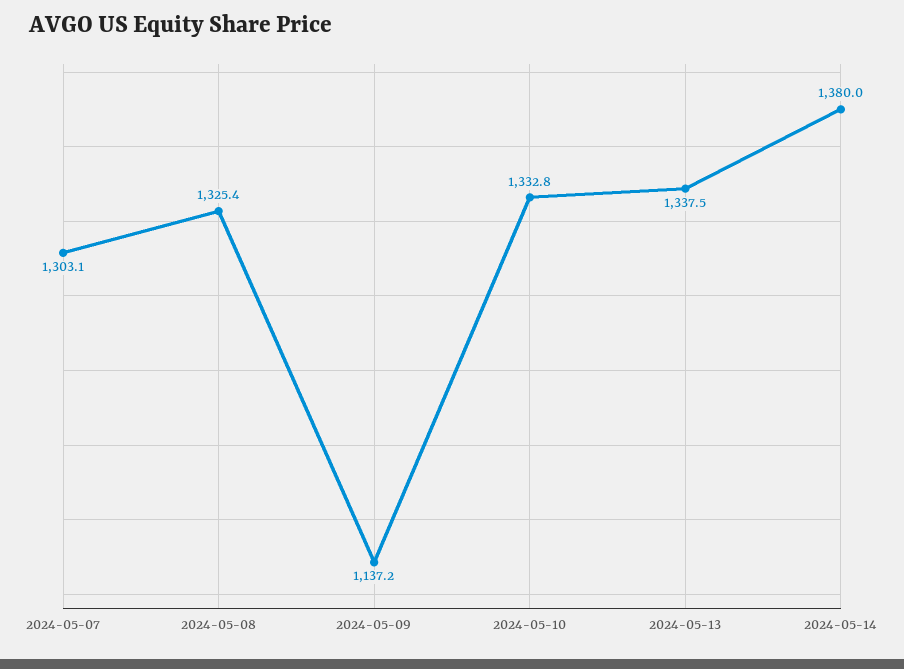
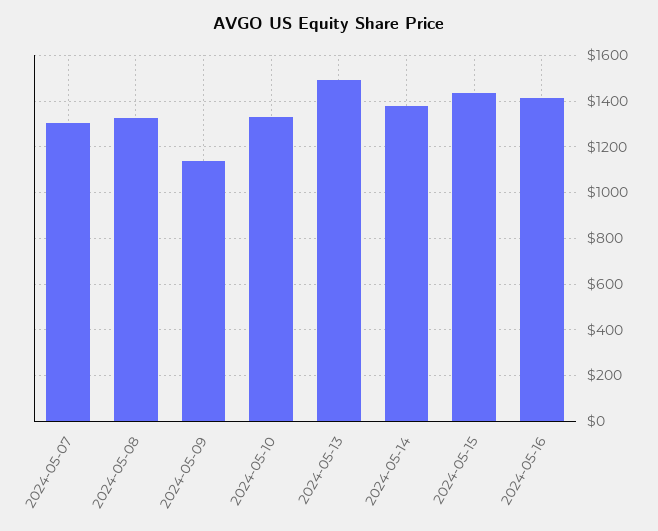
2024-05-13: 1337.5 -> 1500
2024-05-15: none -> 1450
2024-05-16: none -> 1400

